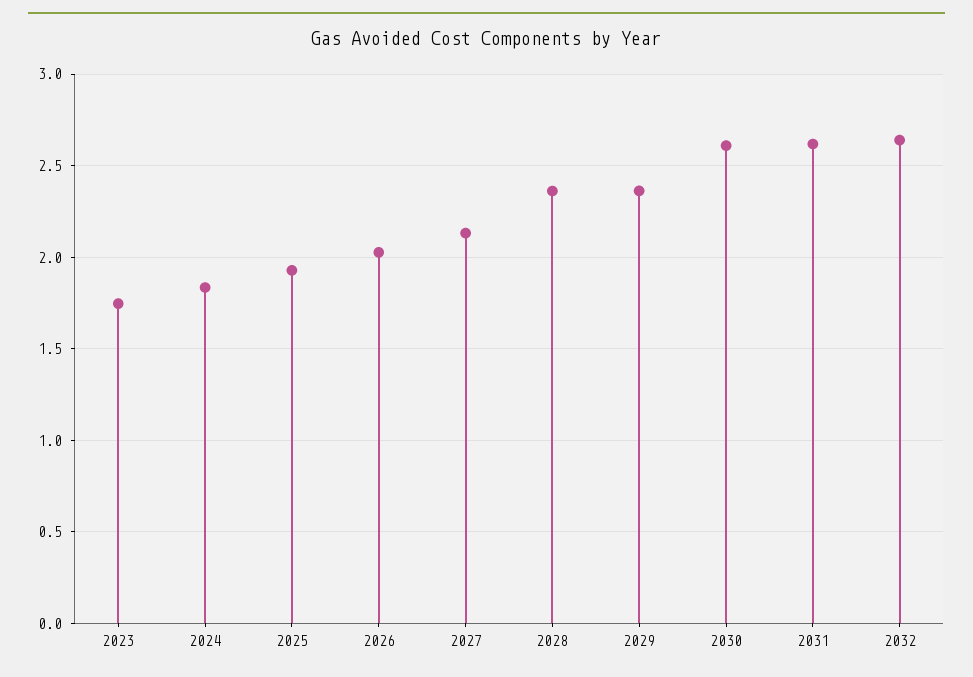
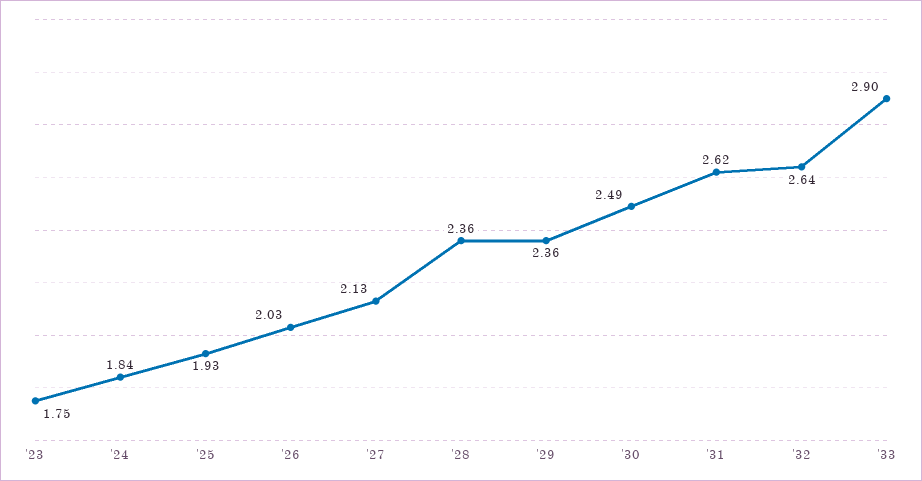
2030: 2.6 -> 2.49
'33: none -> 2.9

